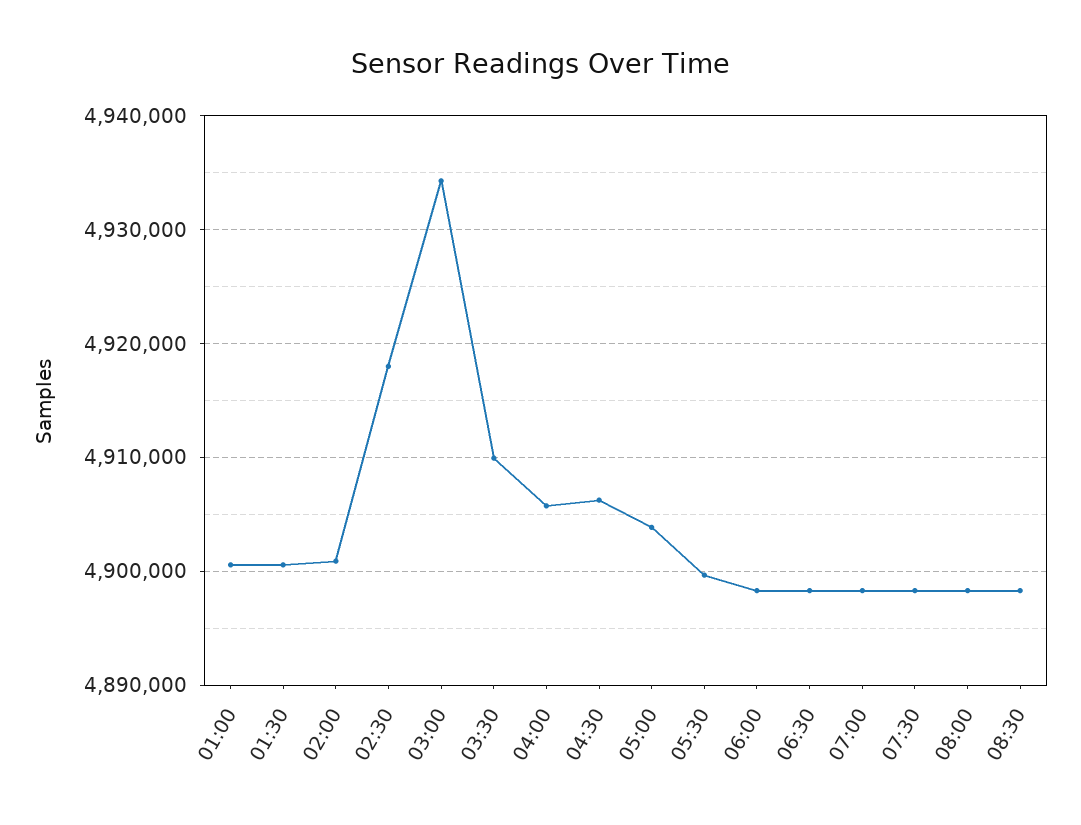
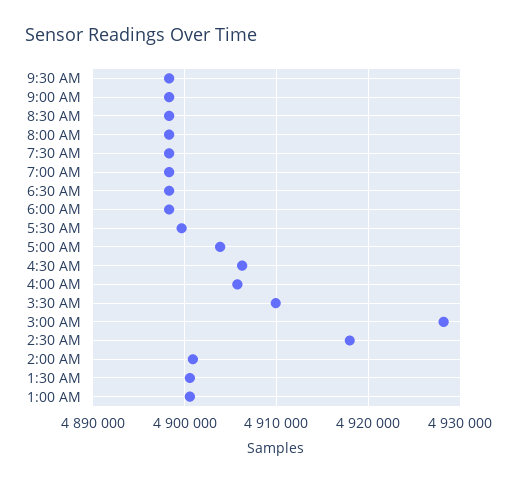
03:00: 4934000 -> 4928000
9:30 AM: none -> 4898000
9:00 AM: none -> 4898000

